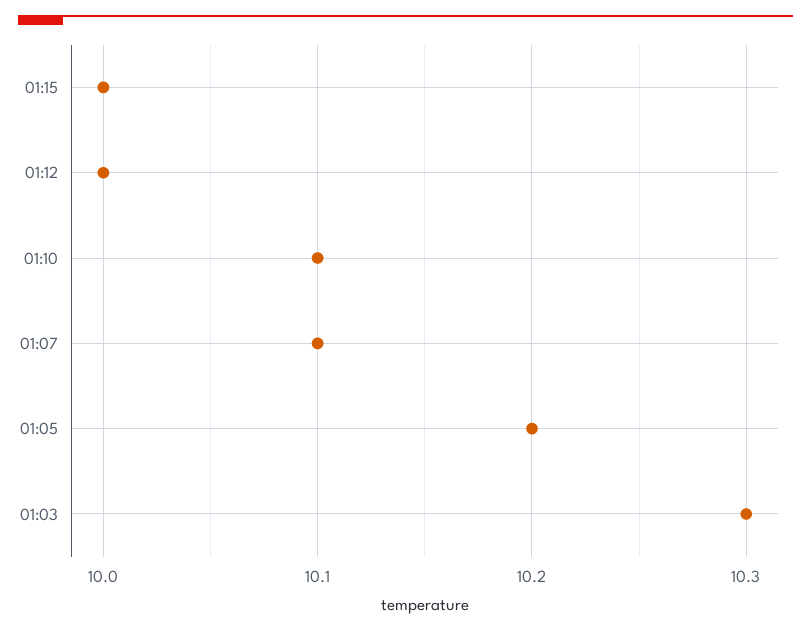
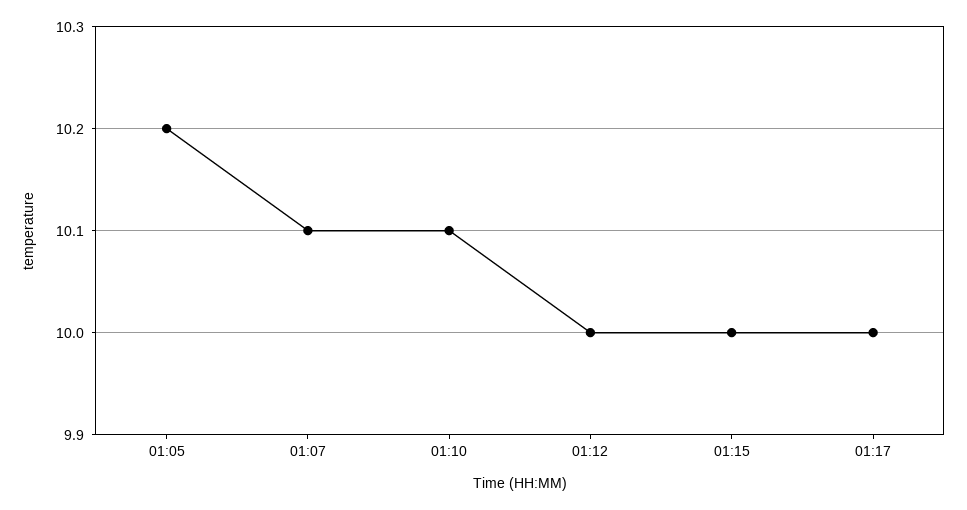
01:03: 10.3 -> none
01:17: none -> 10

